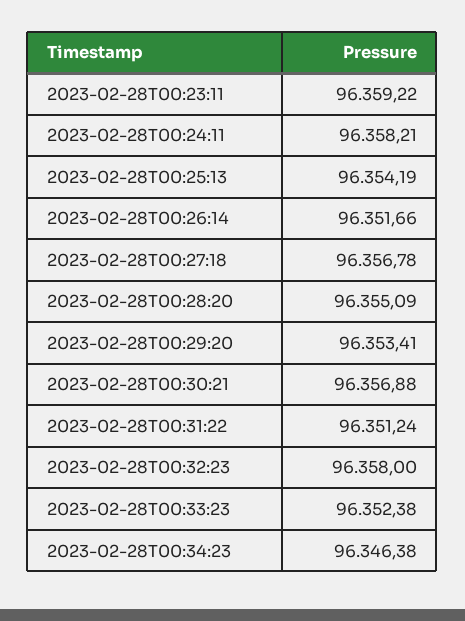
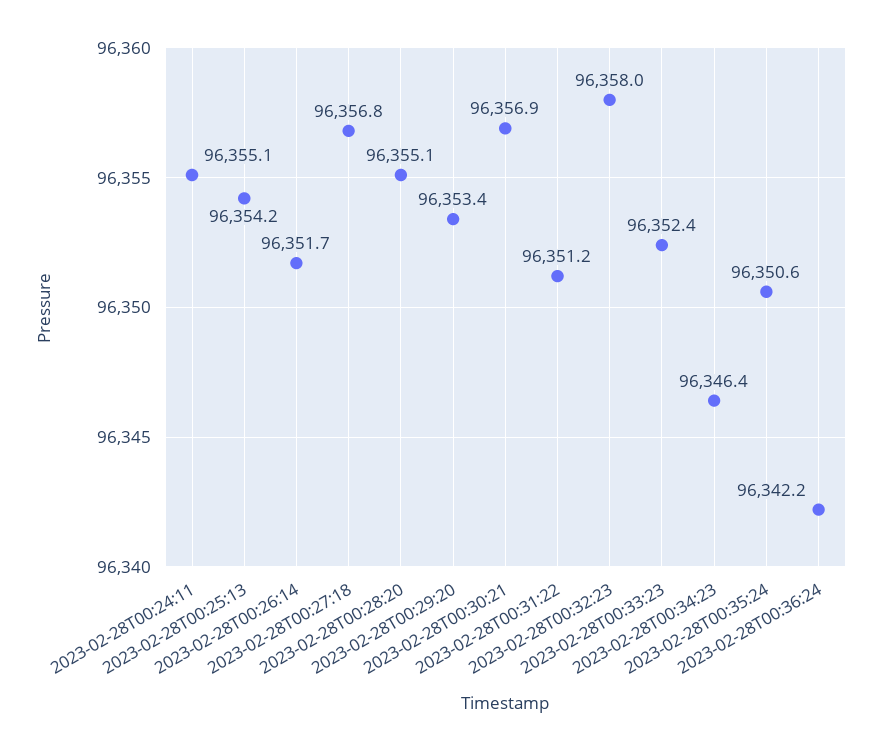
2023-02-28T00:23:11: 96359.22 -> none
2023-02-28T00:24:11: 96358.21 -> 96355.1
2023-02-28T00:35:24: none -> 96350.6
2023-02-28T00:36:24: none -> 96342.2

